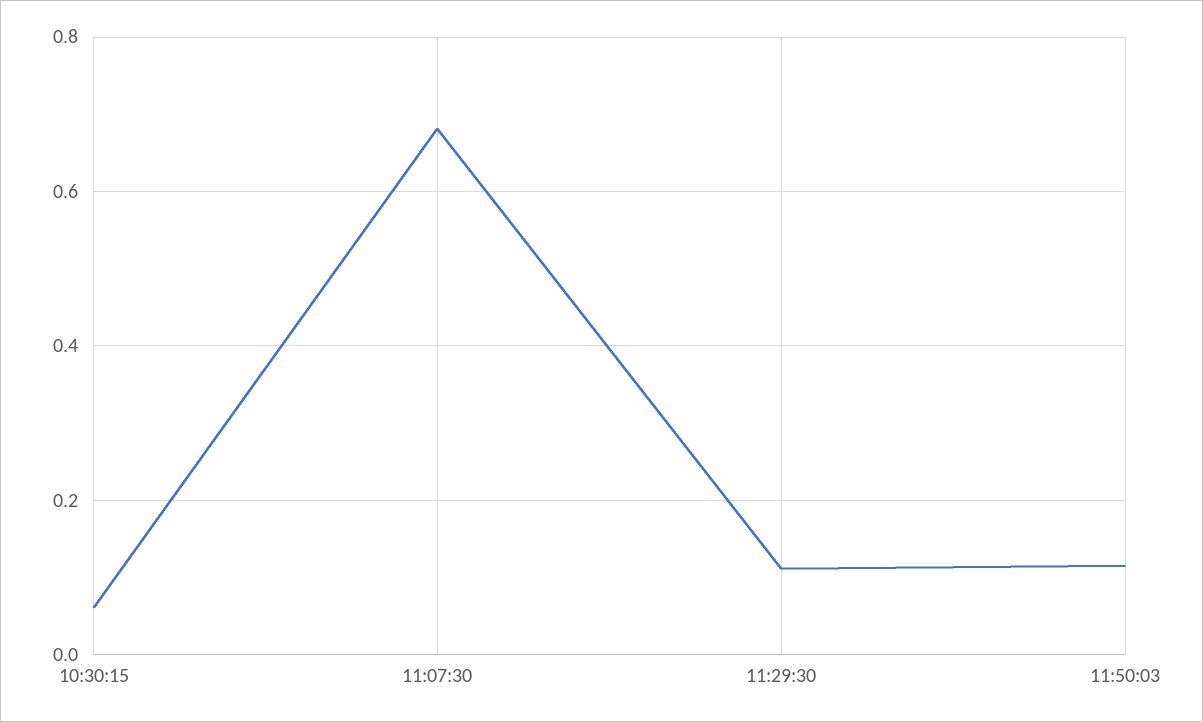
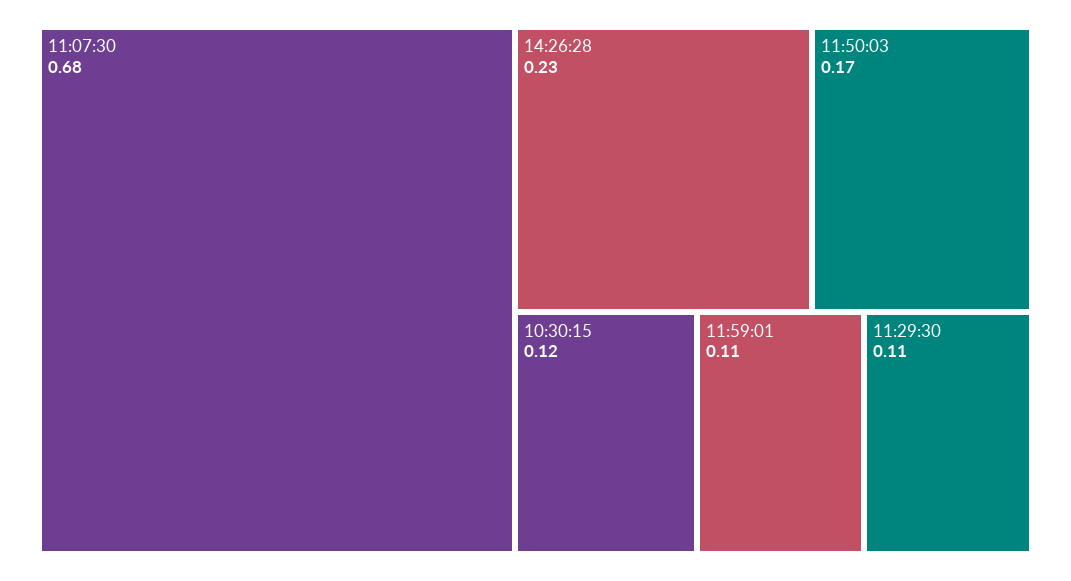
10:30:15: 0.06 -> 0.12
11:50:03: 0.12 -> 0.17
14:26:28: none -> 0.23
11:59:01: none -> 0.11

